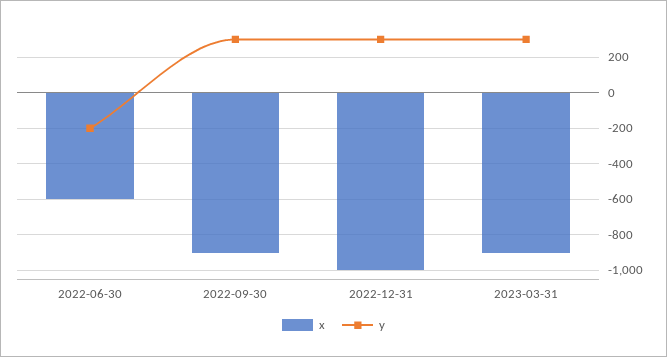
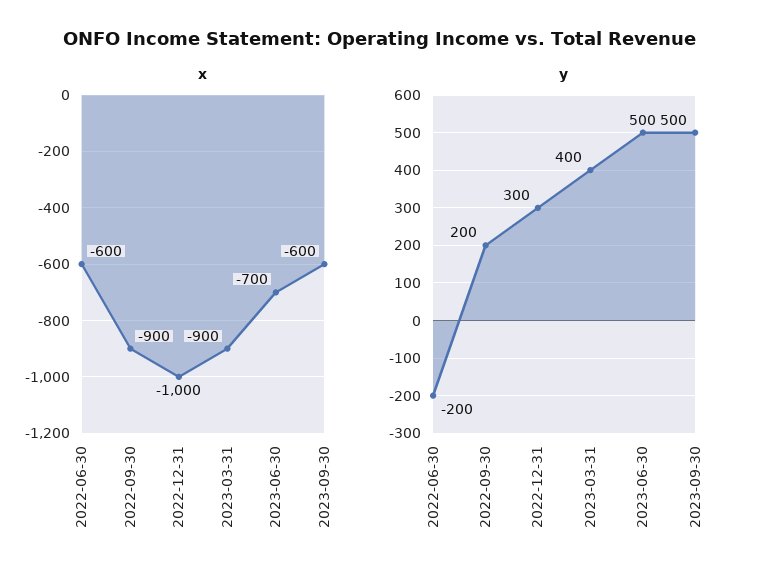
y, 2022-09-30: 300 -> 200
y, 2023-03-31: 300 -> 400
x, 2023-06-30: none -> -700
x, 2023-09-30: none -> -600
y, 2023-06-30: none -> 500
y, 2023-09-30: none -> 500

